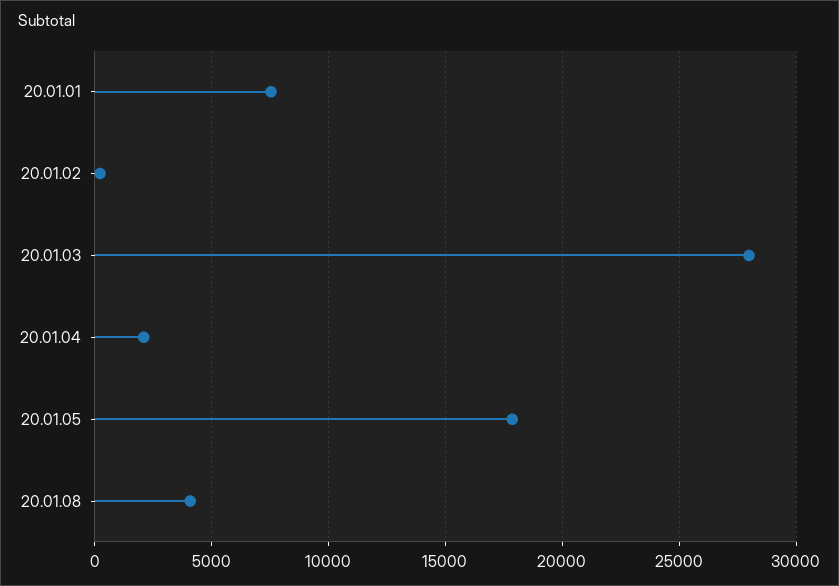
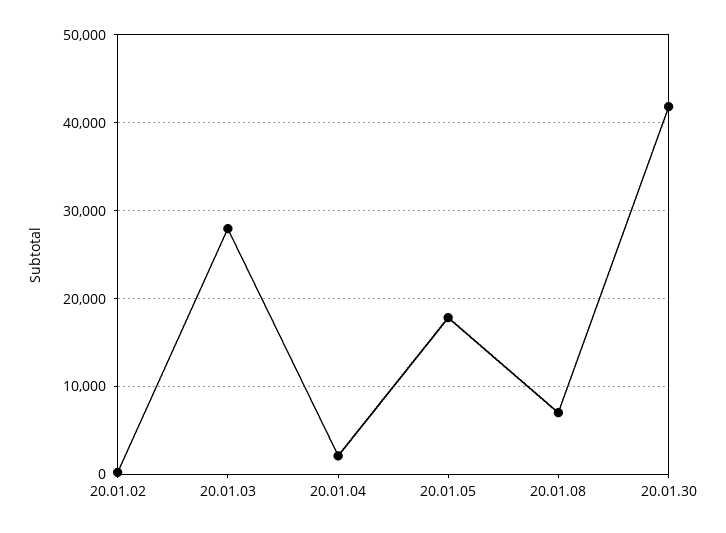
20.01.01: 7500 -> none
20.01.08: 4000 -> 7000
20.01.30: none -> 42000

